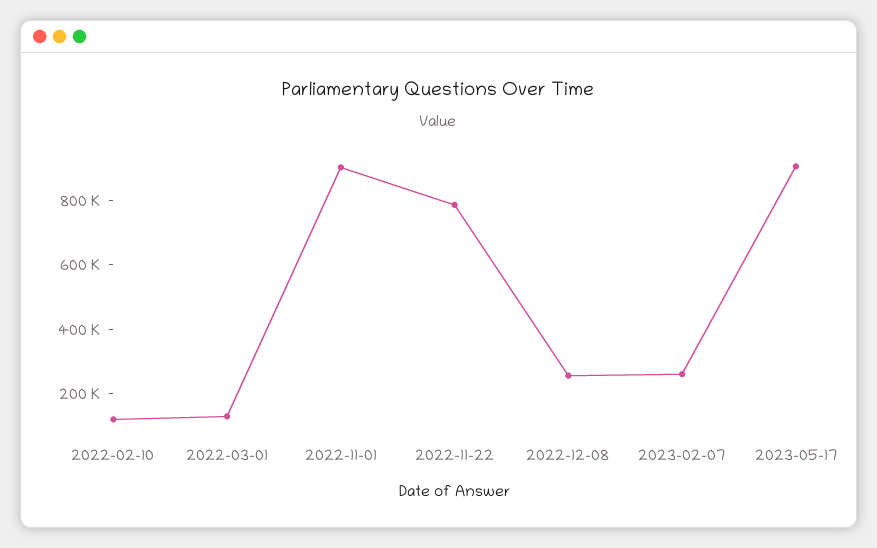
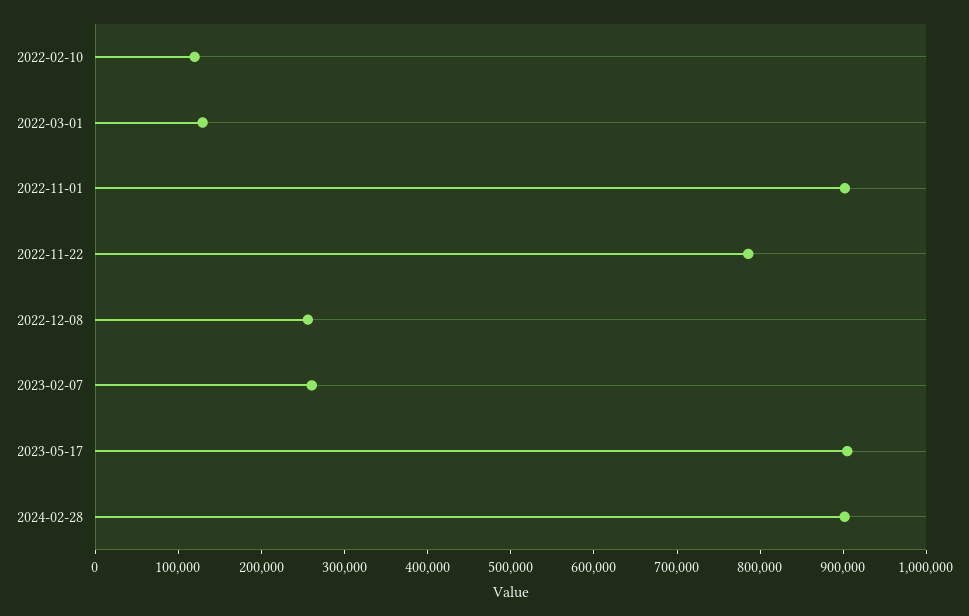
2024-02-28: none -> 900000

